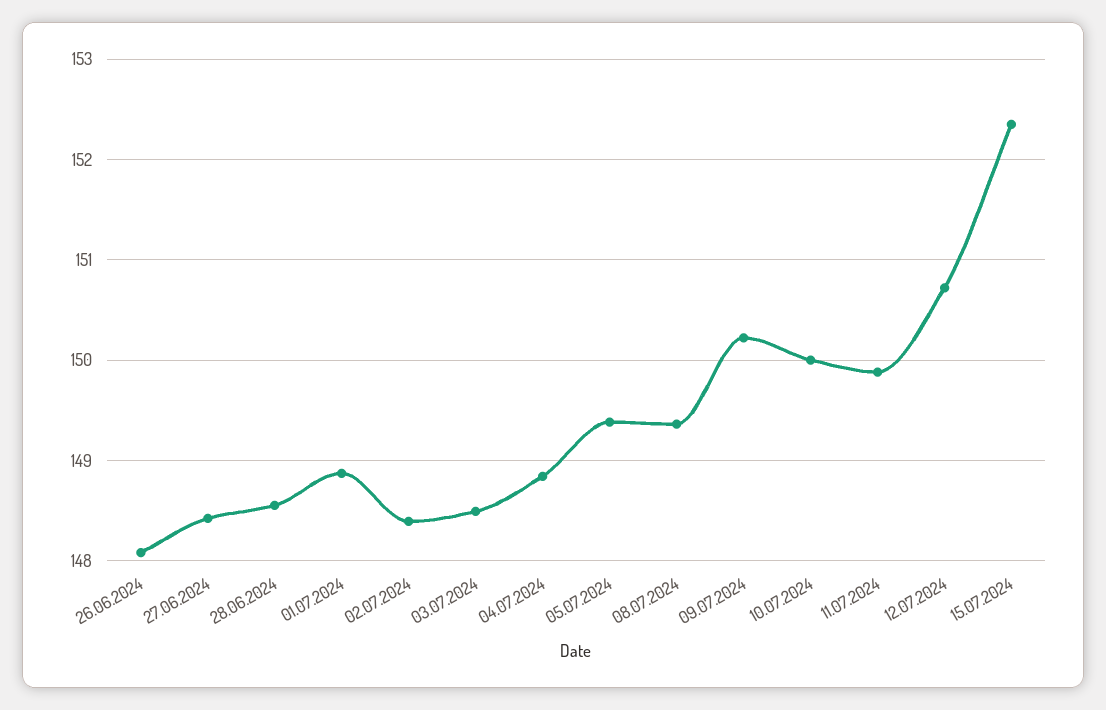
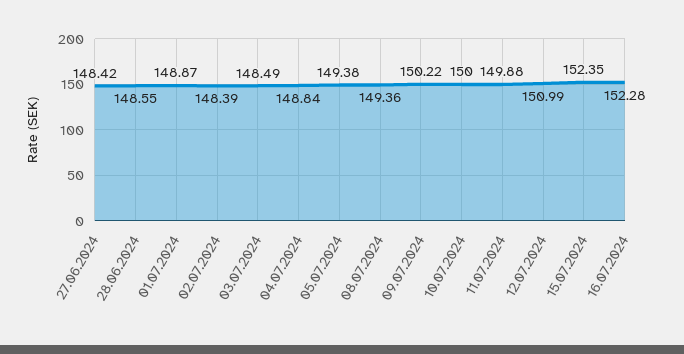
26.06.2024: 148.1 -> none
12.07.2024: 150.7 -> 150.99
16.07.2024: none -> 152.28

